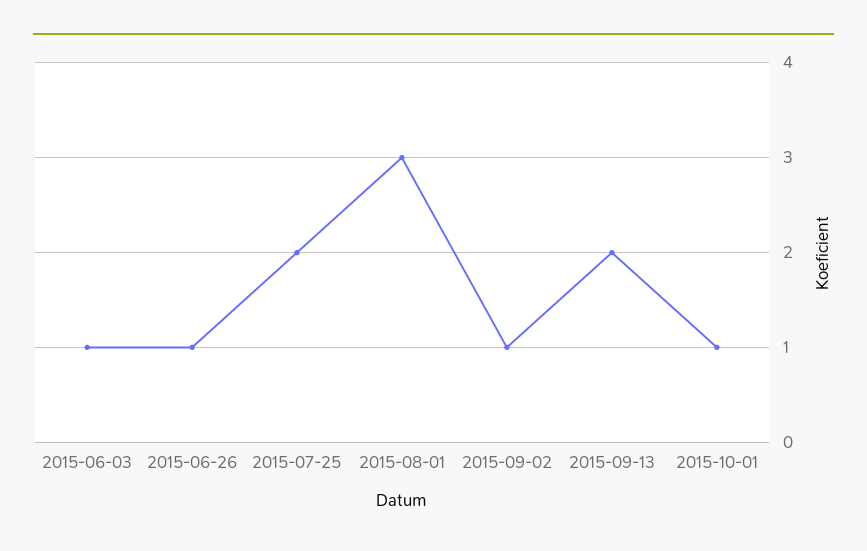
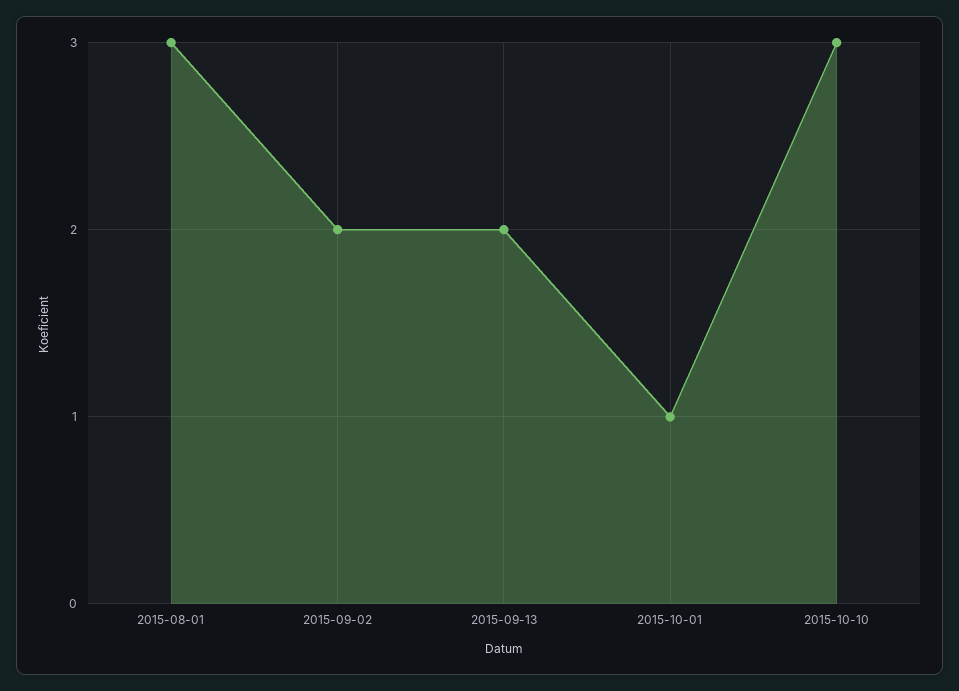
2015-06-03: 1 -> none
2015-06-26: 1 -> none
2015-07-25: 2 -> none
2015-09-02: 1 -> 2
2015-10-10: none -> 3

